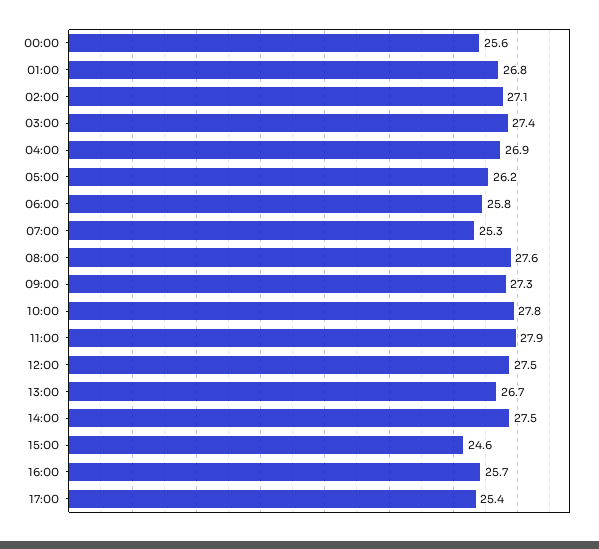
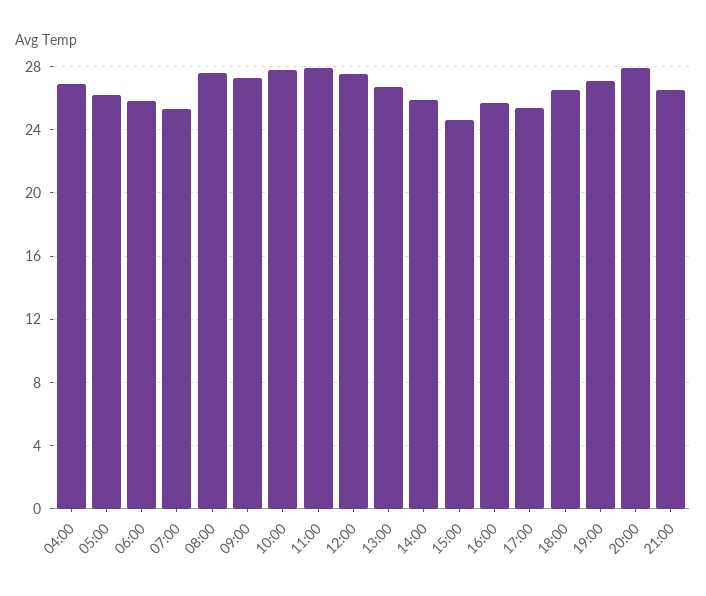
00:00: 25.6 -> none
01:00: 26.8 -> none
02:00: 27.1 -> none
03:00: 27.4 -> none
14:00: 27.5 -> 26
18:00: none -> 26.5
19:00: none -> 27
20:00: none -> 28
21:00: none -> 26.5

